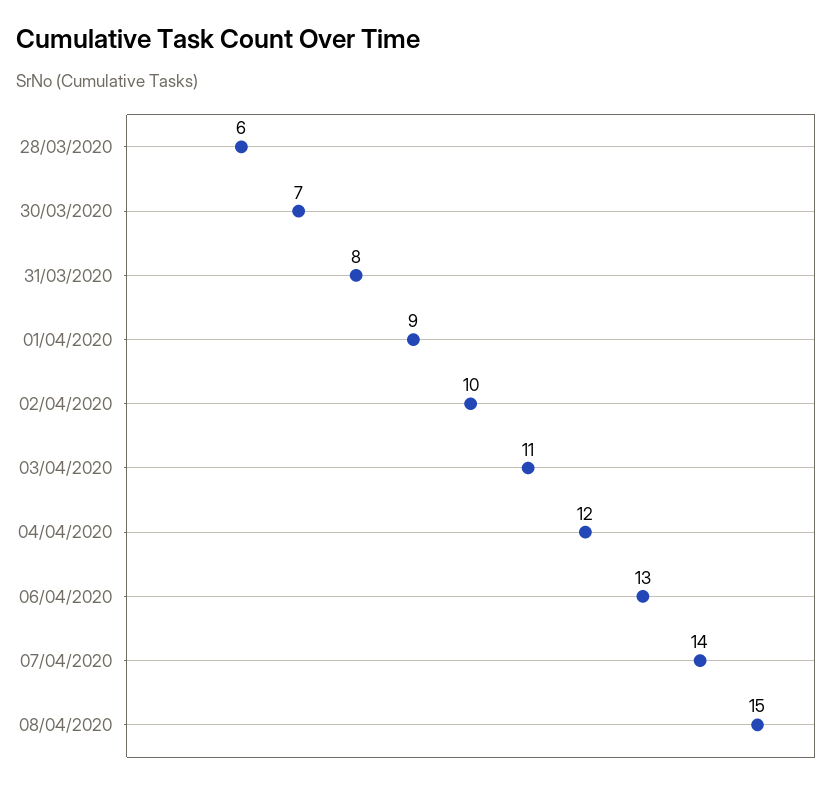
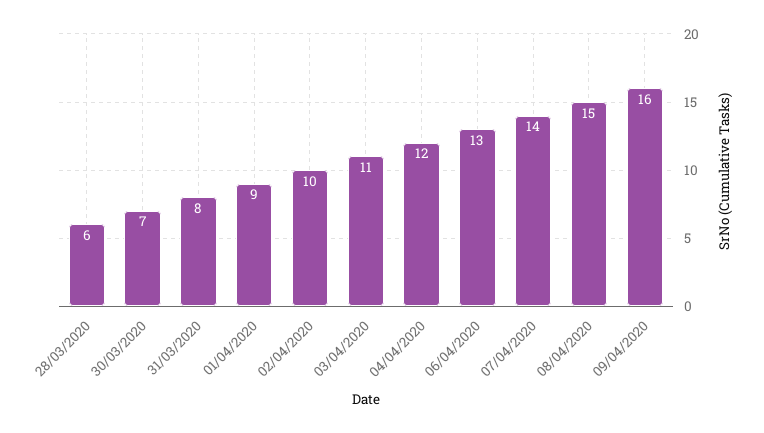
09/04/2020: none -> 16

